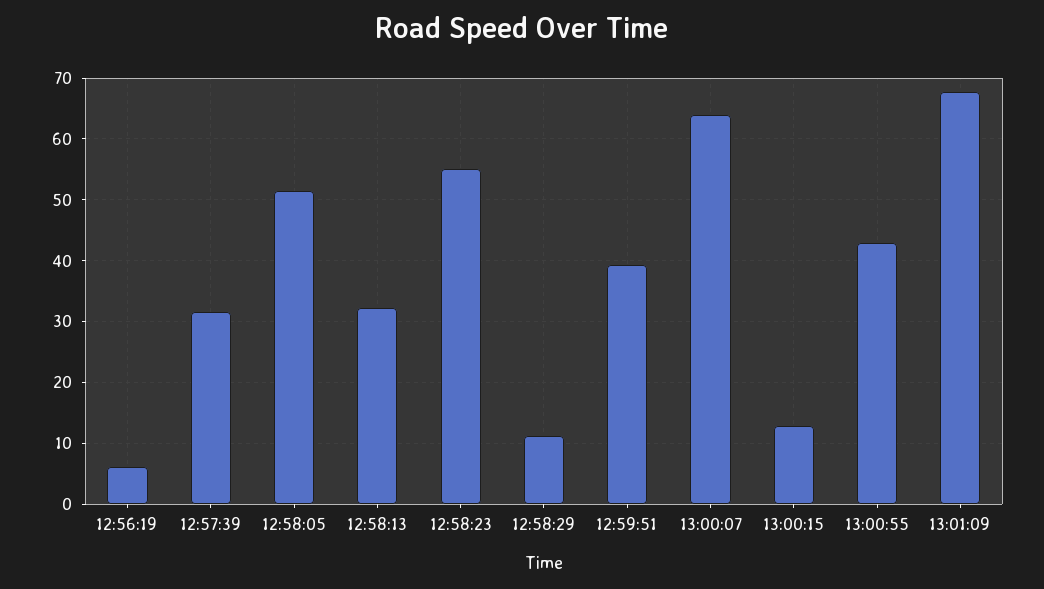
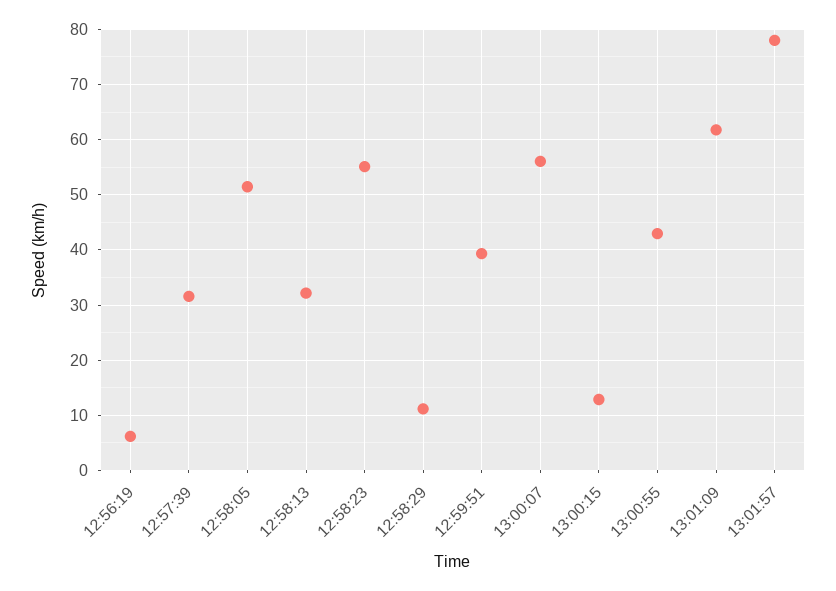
13:00:07: 64 -> 56
13:01:09: 68 -> 62
13:01:57: none -> 78

